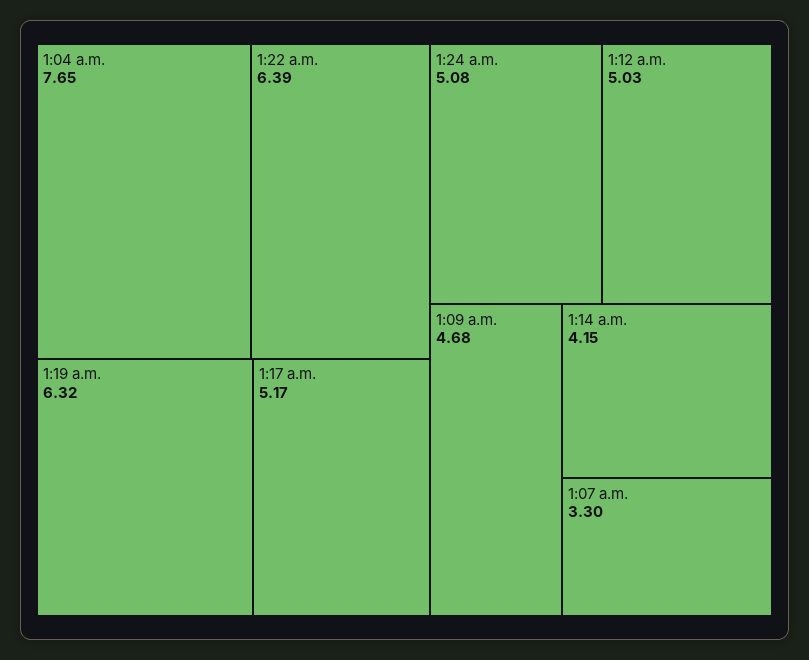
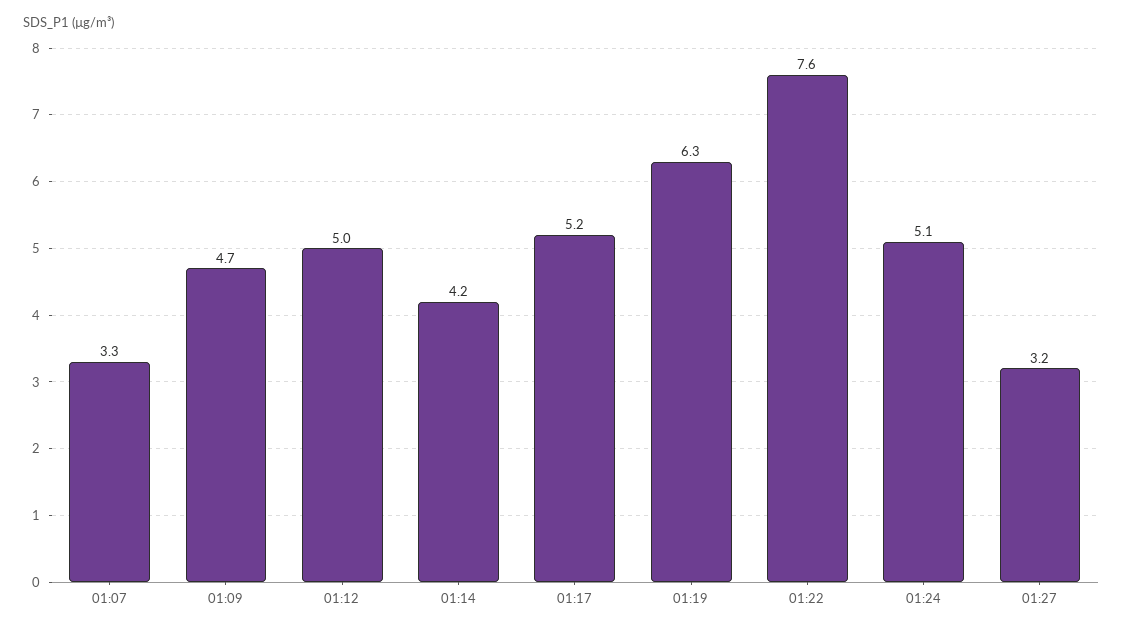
1:04 a.m.: 7.65 -> none
1:22 a.m.: 6.39 -> 7.6
01:27: none -> 3.2

